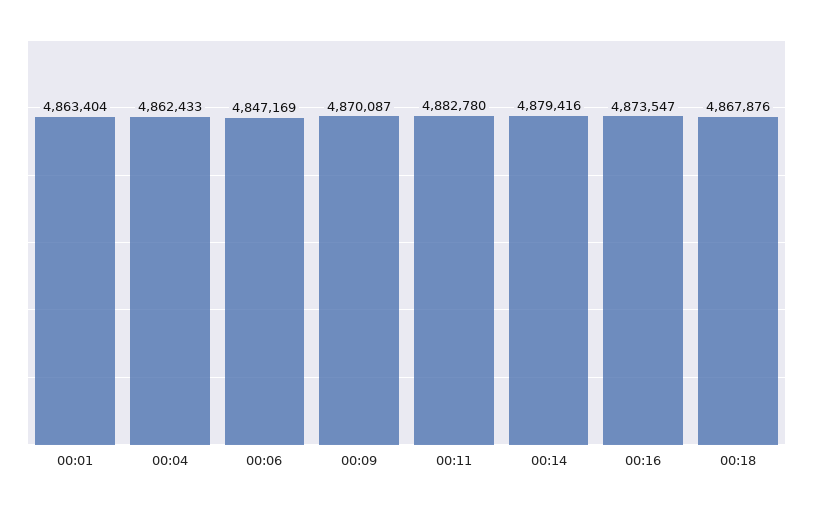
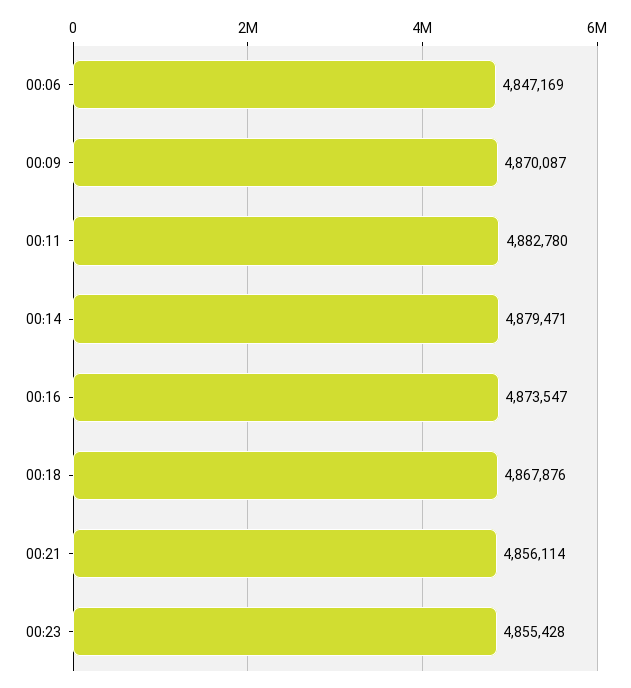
00:01: 4863404 -> none
00:04: 4862433 -> none
00:14: 4879416 -> 4879471
00:21: none -> 4856114
00:23: none -> 4855428

